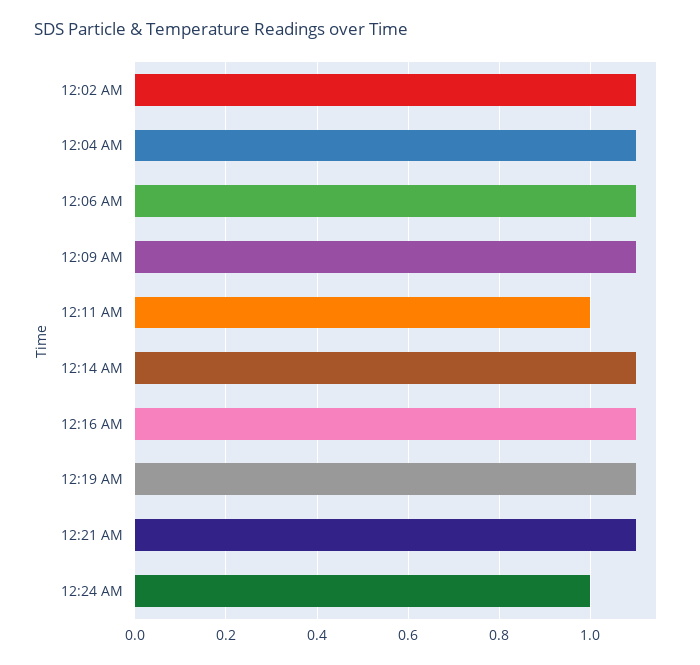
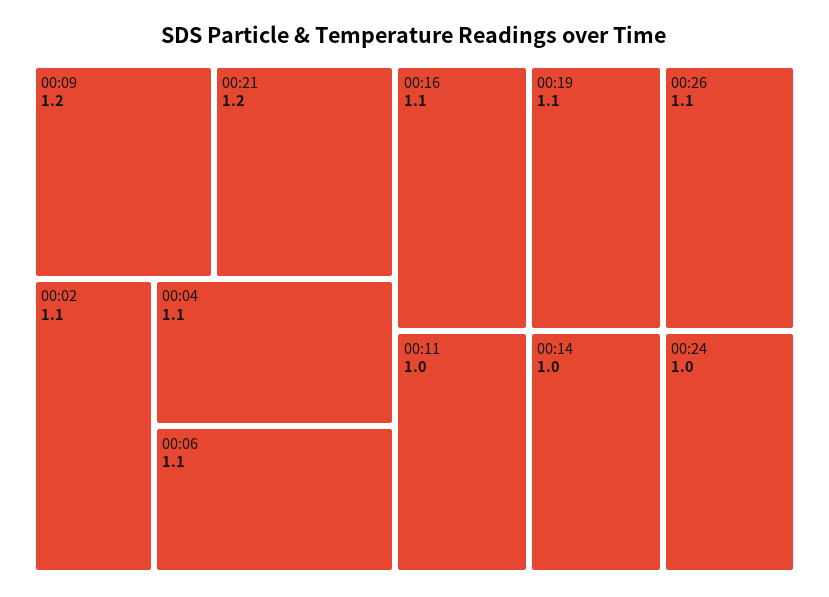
12:09 AM: 1.1 -> 1.2
12:14 AM: 1.1 -> 1
12:21 AM: 1.1 -> 1.2
00:26: none -> 1.1

